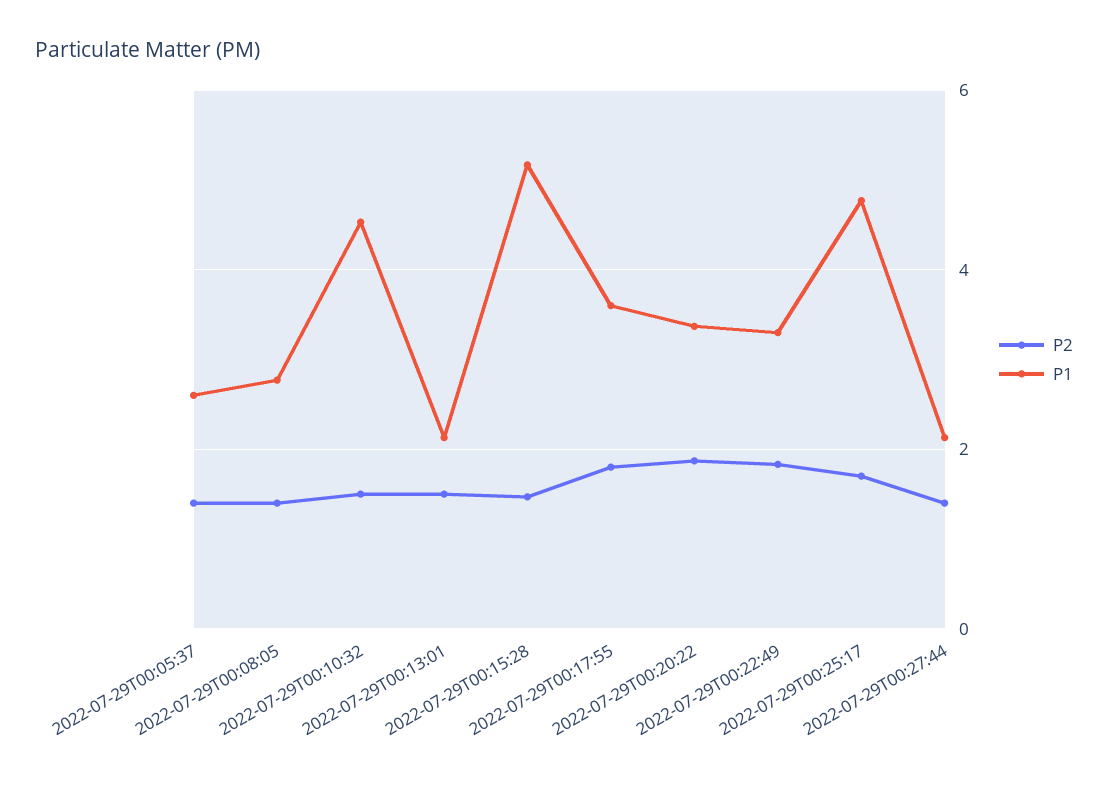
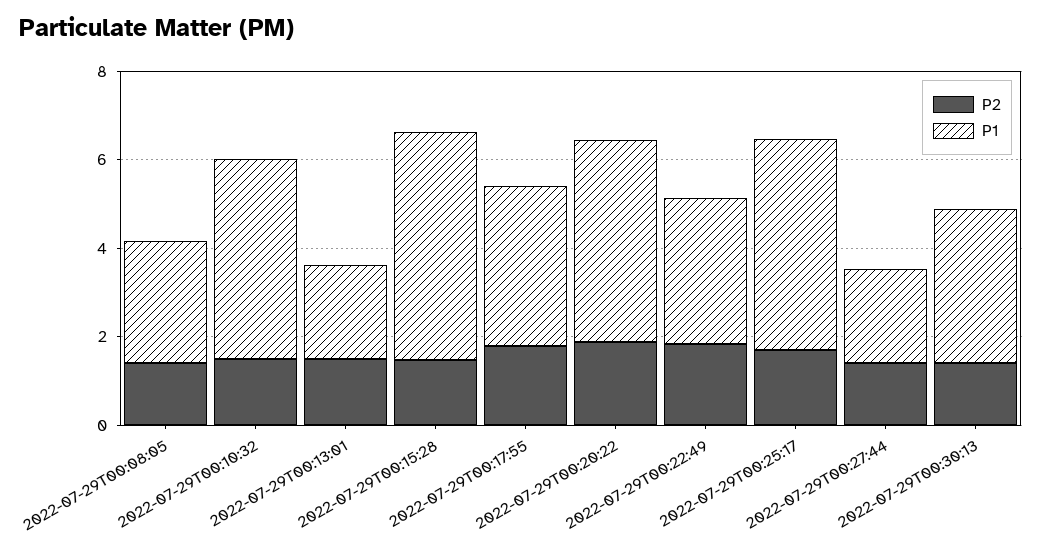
P2, 2022-07-29T00:05:37: 1.4 -> none
P1, 2022-07-29T00:05:37: 2.6 -> none
P1, 2022-07-29T00:20:22: 3.4 -> 4.5
P2, 2022-07-29T00:30:13: none -> 1.5
P1, 2022-07-29T00:30:13: none -> 3.5

